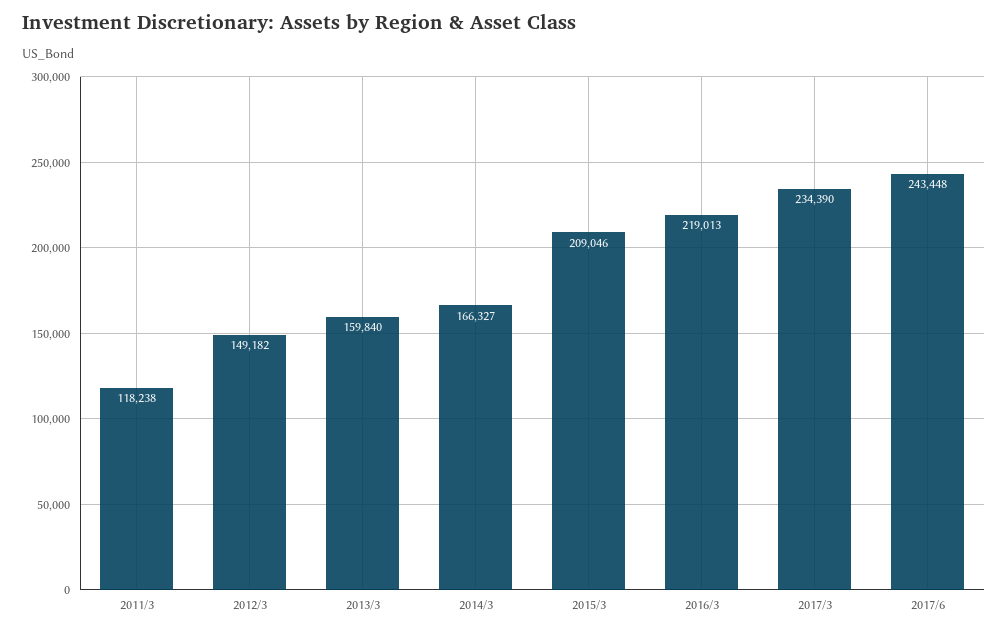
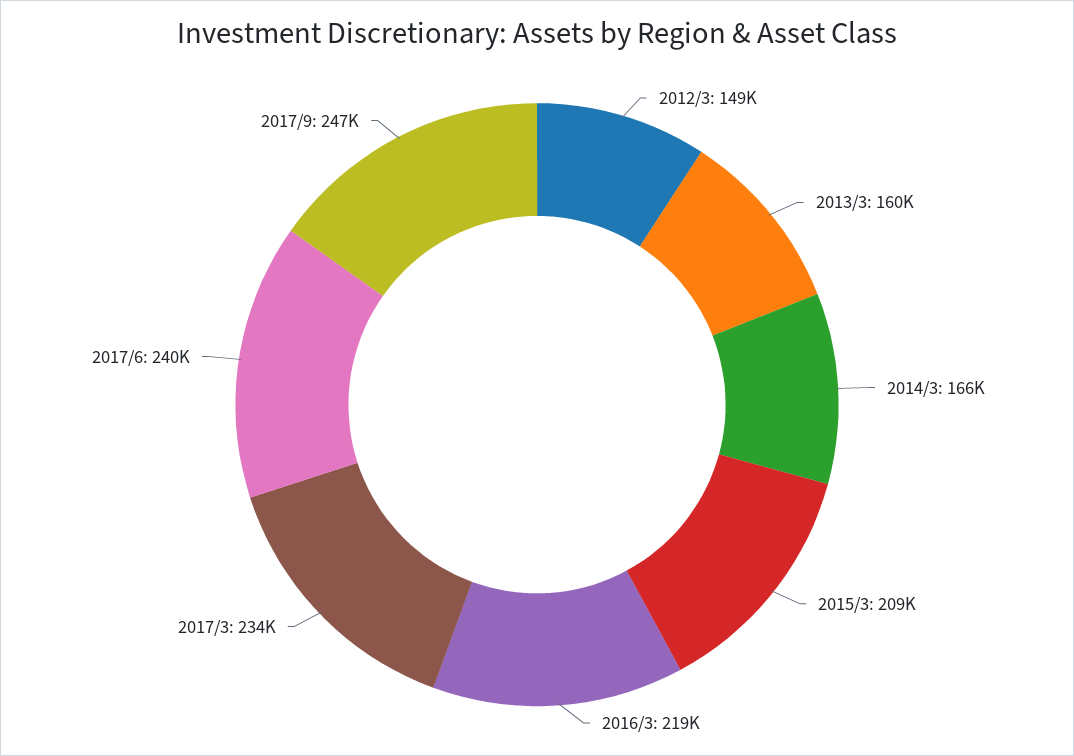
2011/3: 118238 -> none
2017/6: 243448 -> 240000
2017/9: none -> 247000

